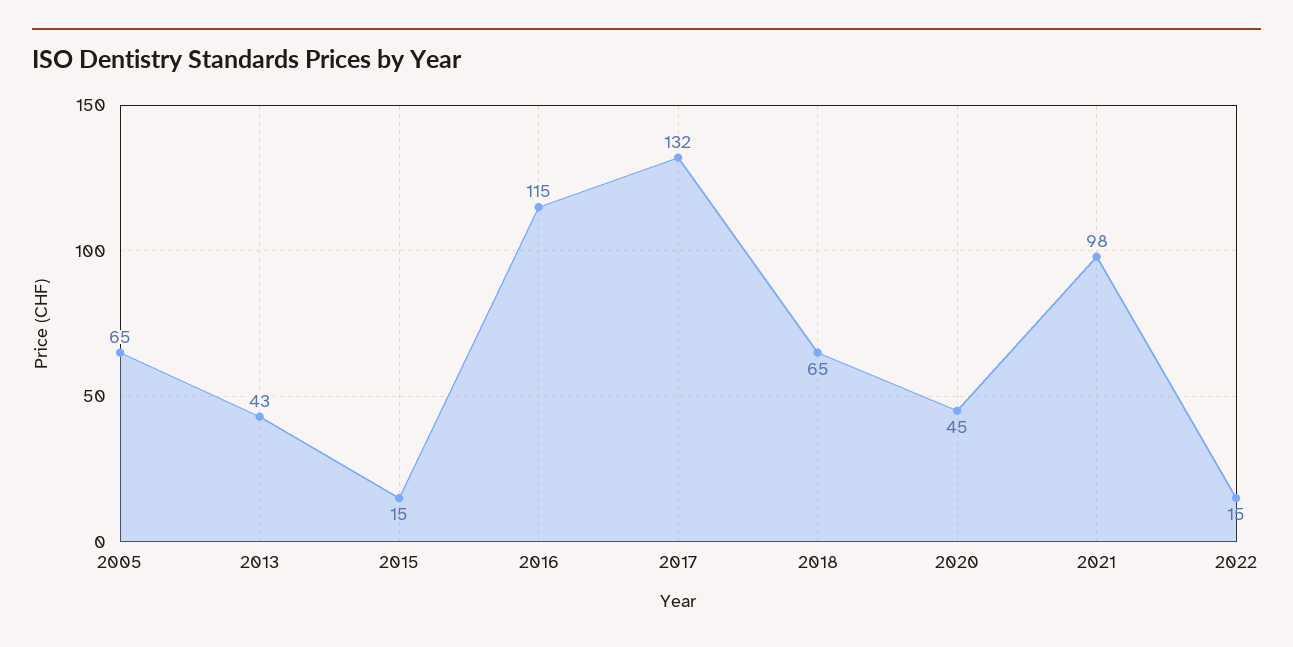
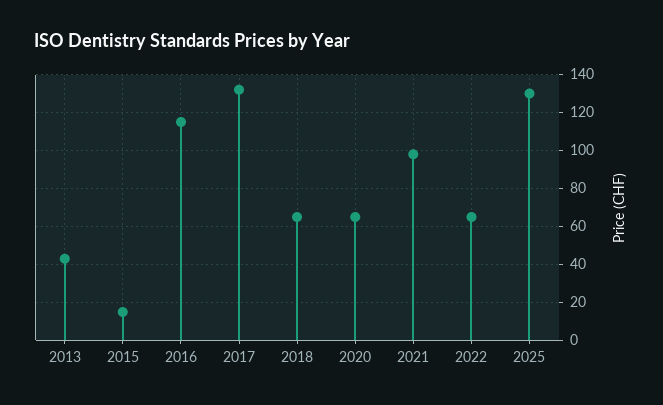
2005: 65 -> none
2020: 45 -> 65
2022: 15 -> 65
2025: none -> 130

